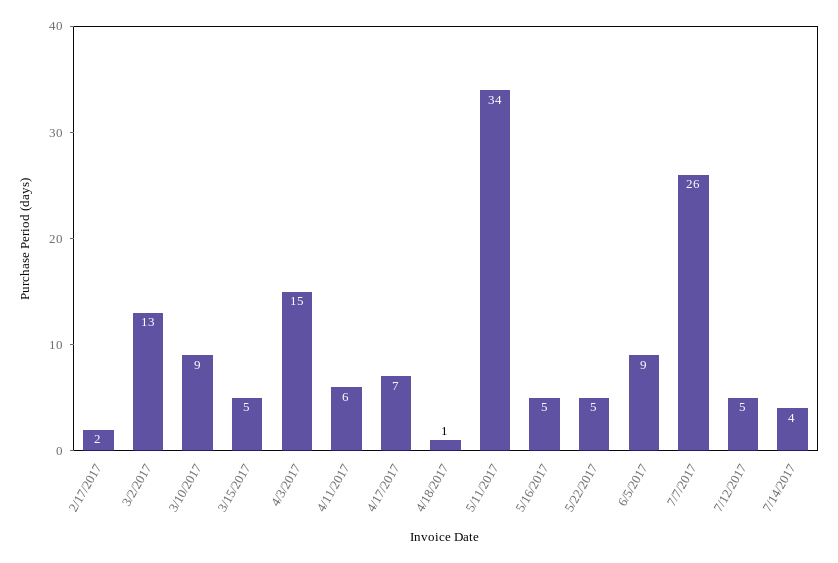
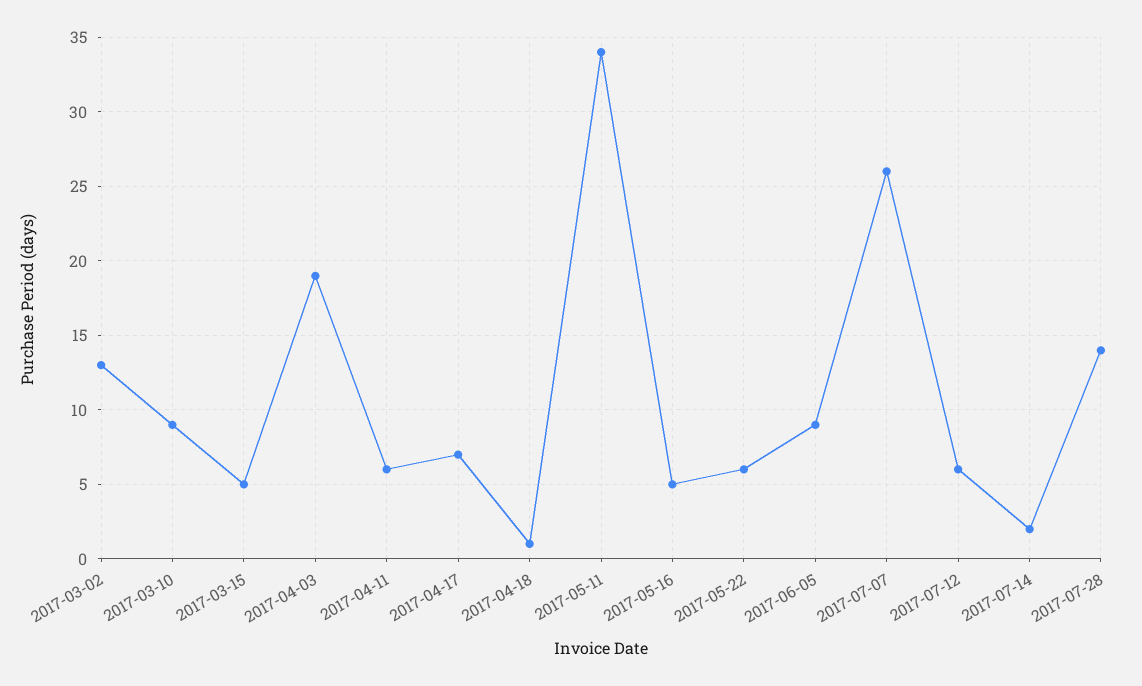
2/17/2017: 2 -> none
4/3/2017: 15 -> 19
5/22/2017: 5 -> 6
7/12/2017: 5 -> 6
7/14/2017: 4 -> 2
2017-07-28: none -> 14

